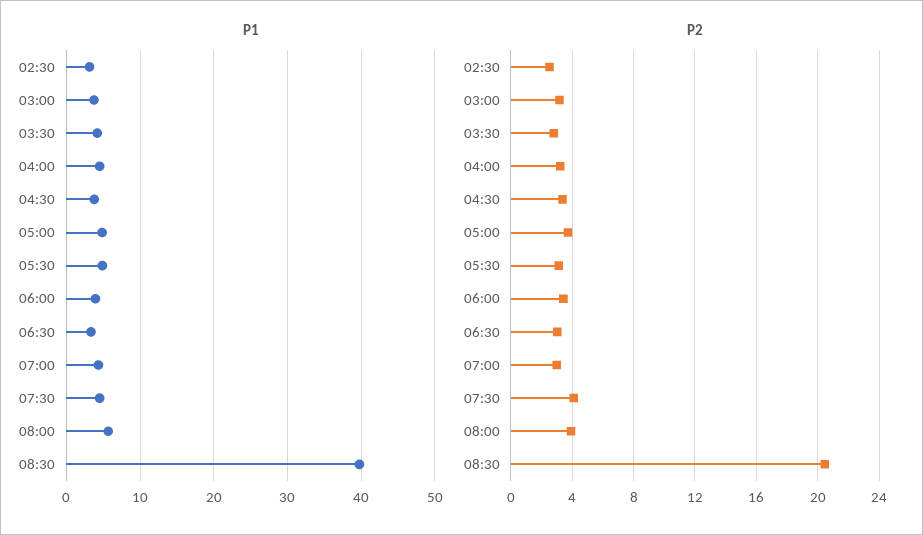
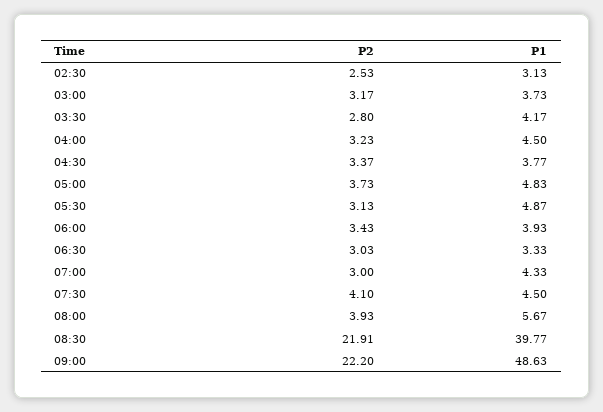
P2, 08:30: 20.5 -> 21.91
P2, 09:00: none -> 22.2
P1, 09:00: none -> 48.63

